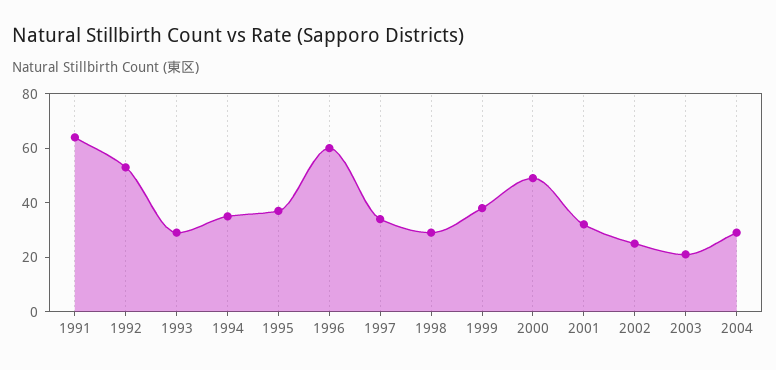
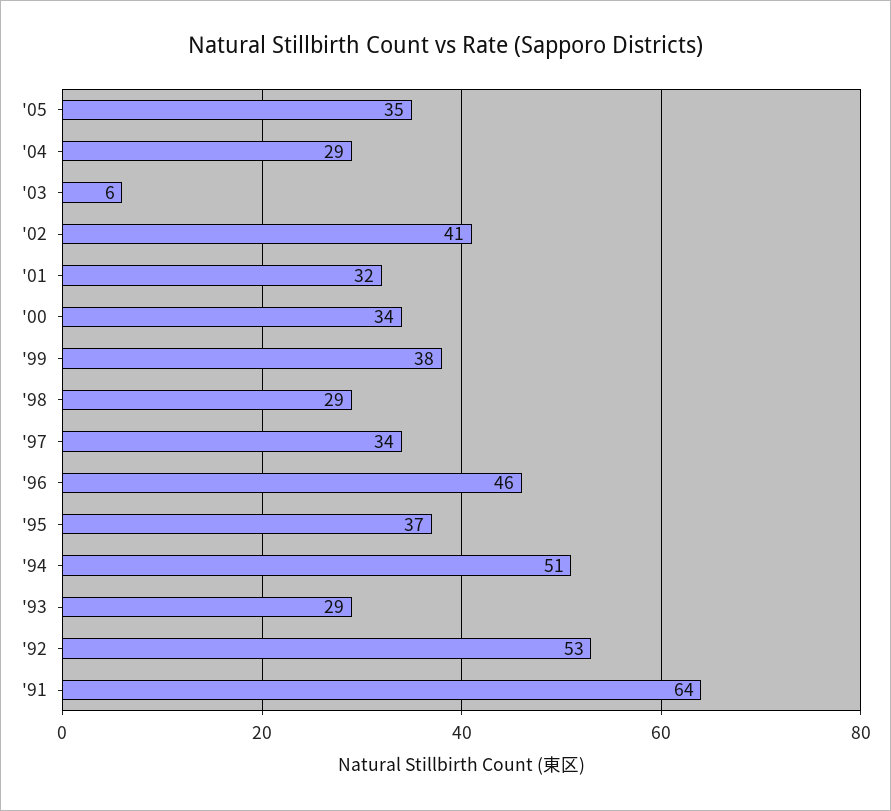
1994: 35 -> 51
1996: 60 -> 46
2000: 50 -> 34
2002: 25 -> 41
2003: 20 -> 6
'05: none -> 35

